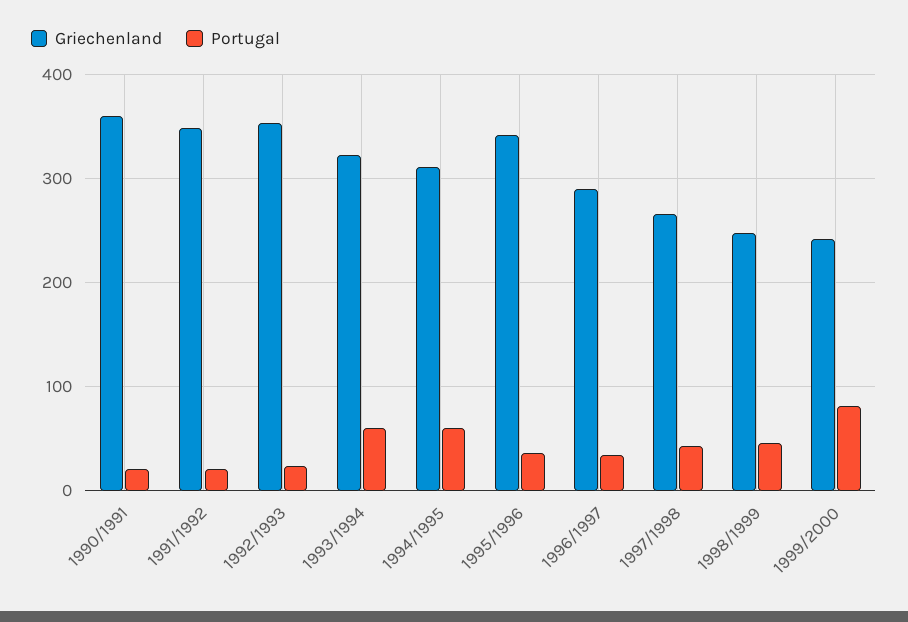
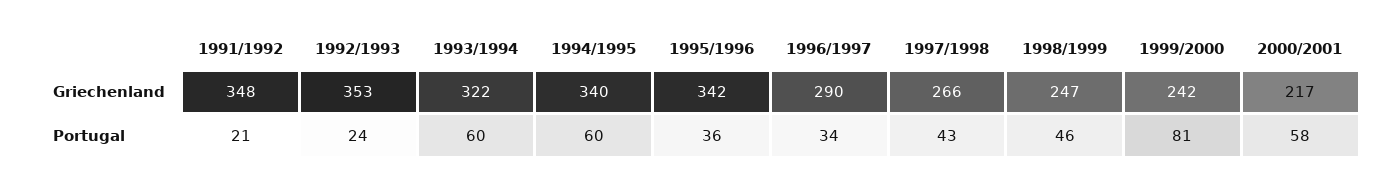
Griechenland, 1990/1991: 360 -> none
Portugal, 1990/1991: 20 -> none
Griechenland, 1994/1995: 310 -> 340
Griechenland, 2000/2001: none -> 217
Portugal, 2000/2001: none -> 58

